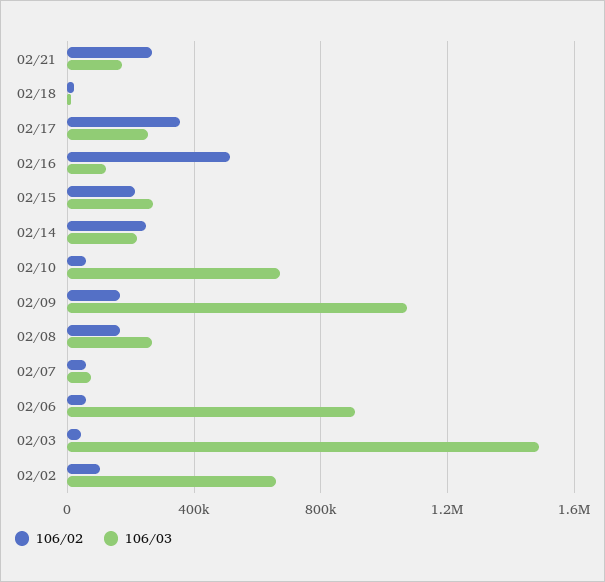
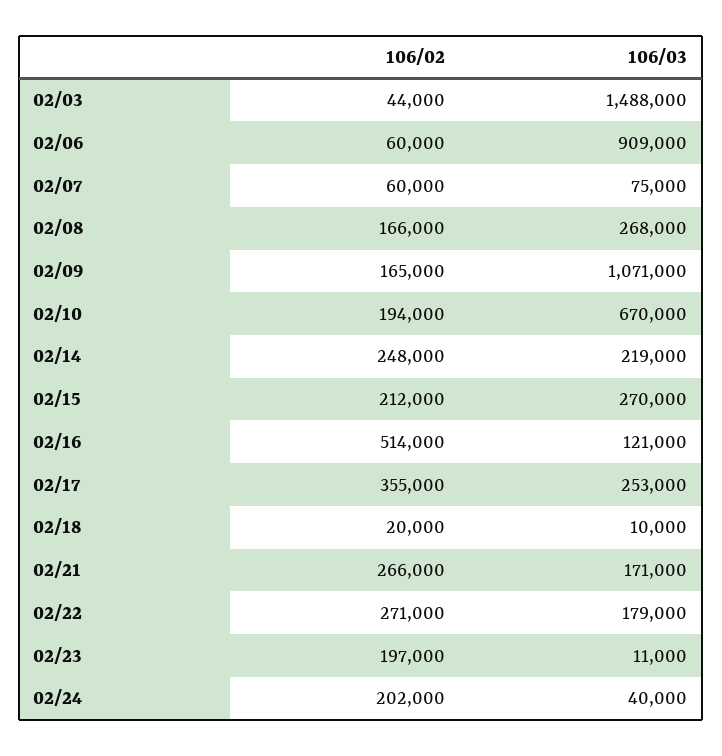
106/02, 02/10: 50000 -> 194000
106/02, 02/02: 100000 -> none
106/03, 02/02: 650000 -> none
106/02, 02/22: none -> 271000
106/03, 02/22: none -> 179000
106/02, 02/23: none -> 197000
106/03, 02/23: none -> 11000
106/02, 02/24: none -> 202000
106/03, 02/24: none -> 40000

